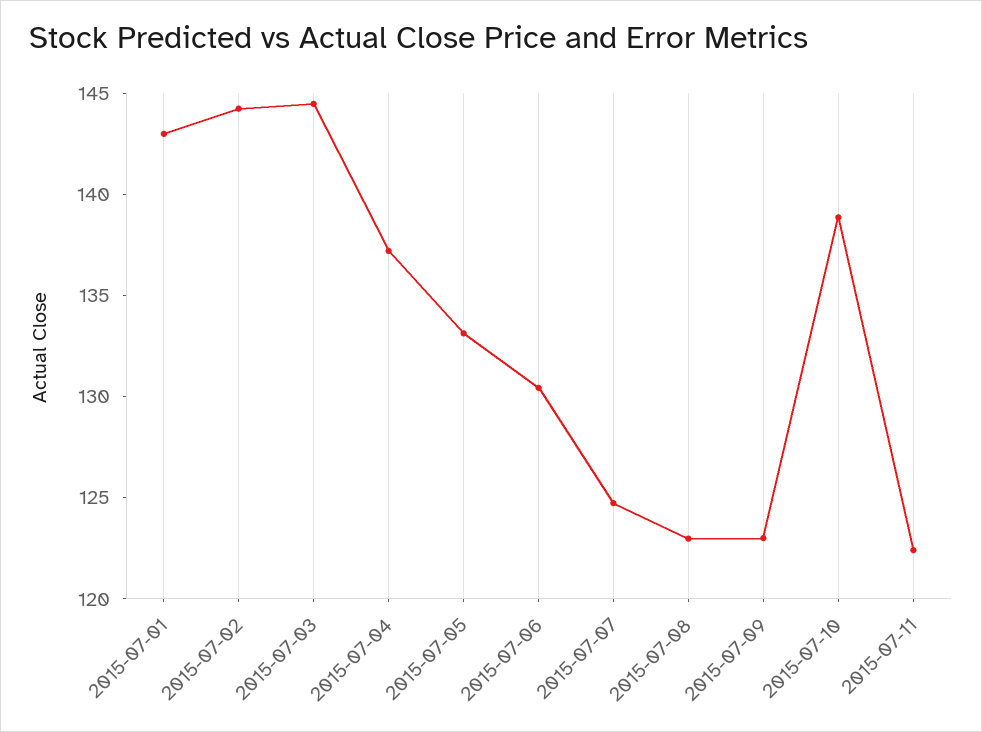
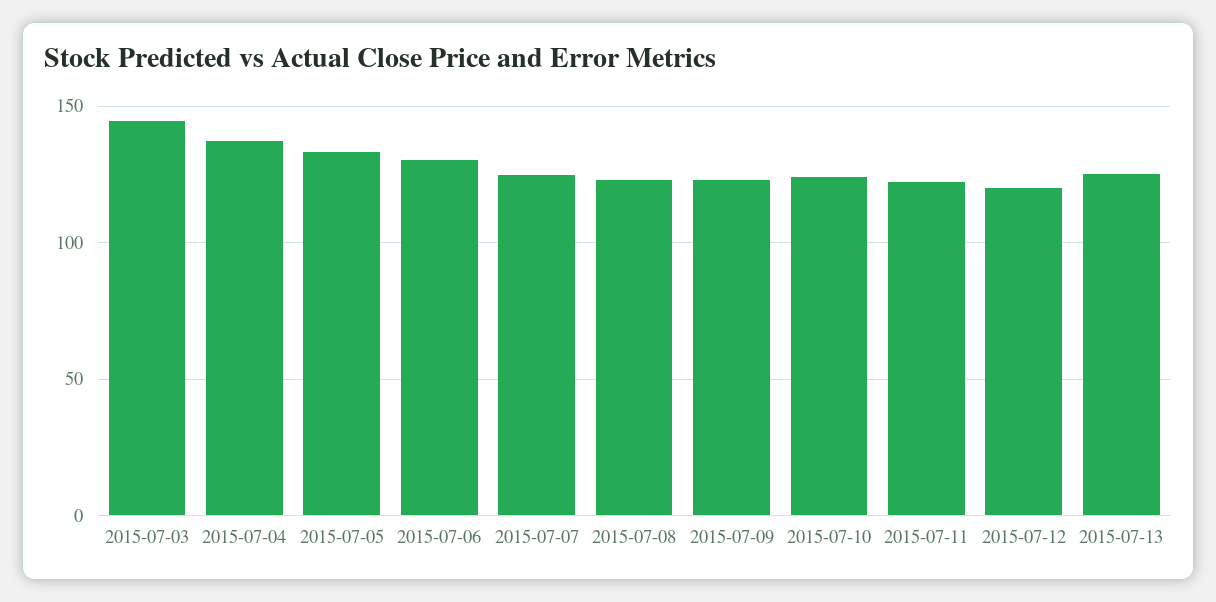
2015-07-01: 143 -> none
2015-07-02: 144 -> none
2015-07-10: 139 -> 125
2015-07-12: none -> 120
2015-07-13: none -> 125

